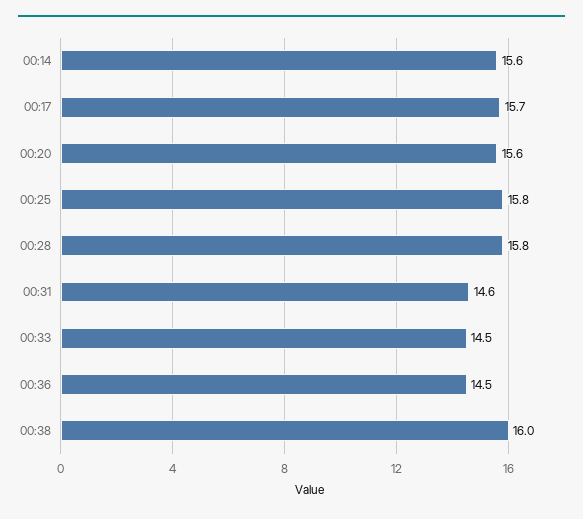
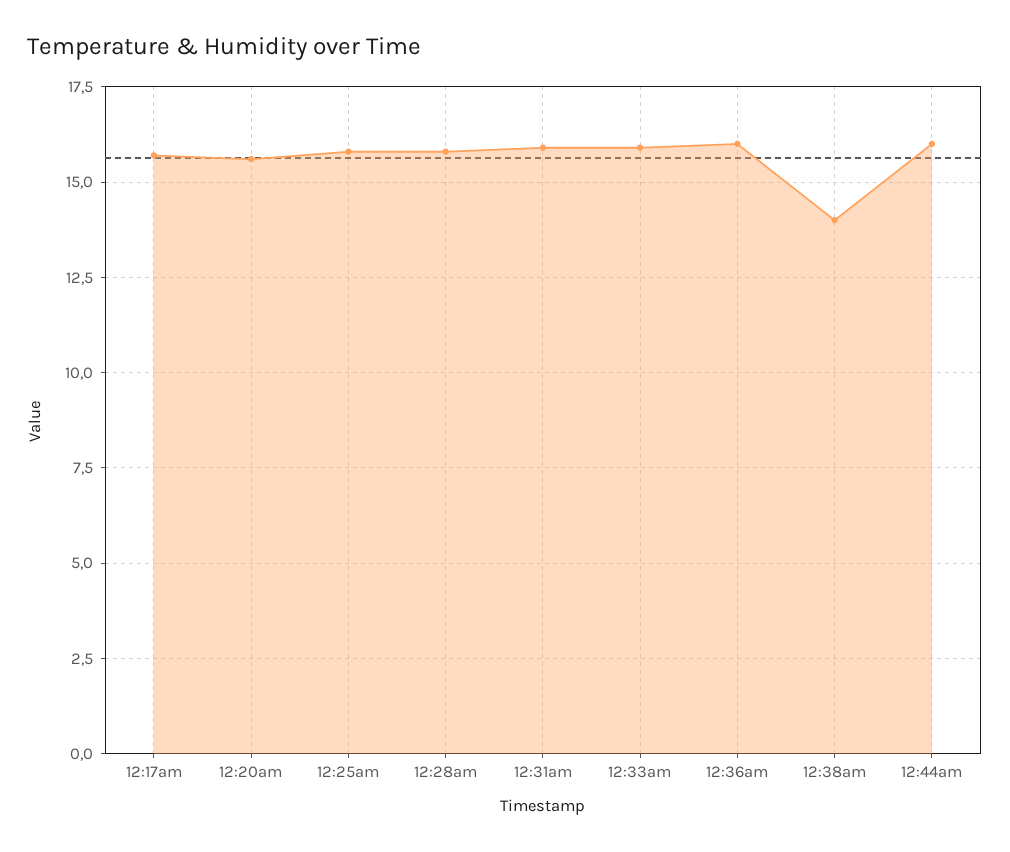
00:14: 15.6 -> none
00:31: 14.6 -> 16
00:33: 14.5 -> 16
00:36: 14.5 -> 16
00:38: 16 -> 14
12:44am: none -> 16

